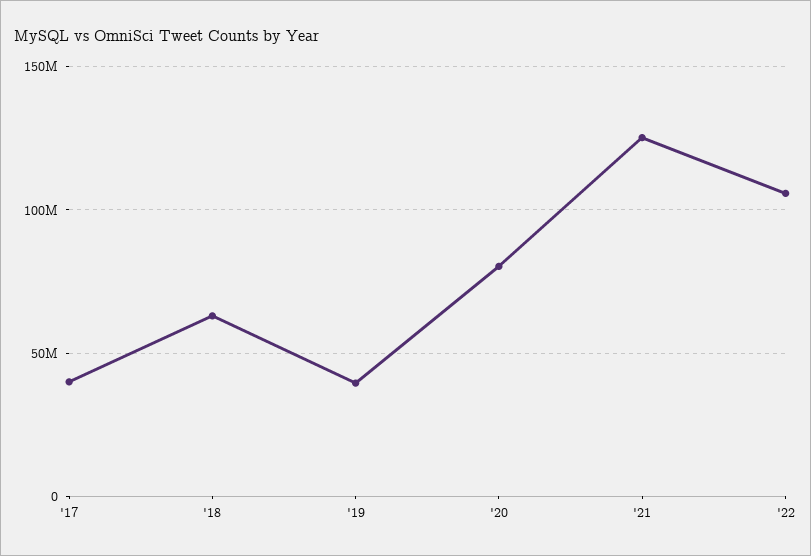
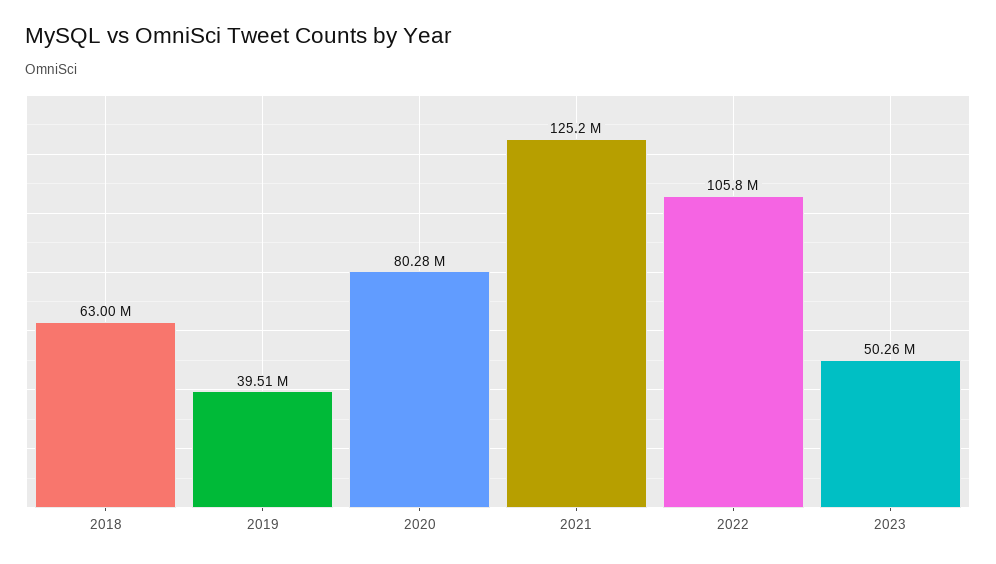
'17: 40000000 -> none
2023: none -> 50260000

